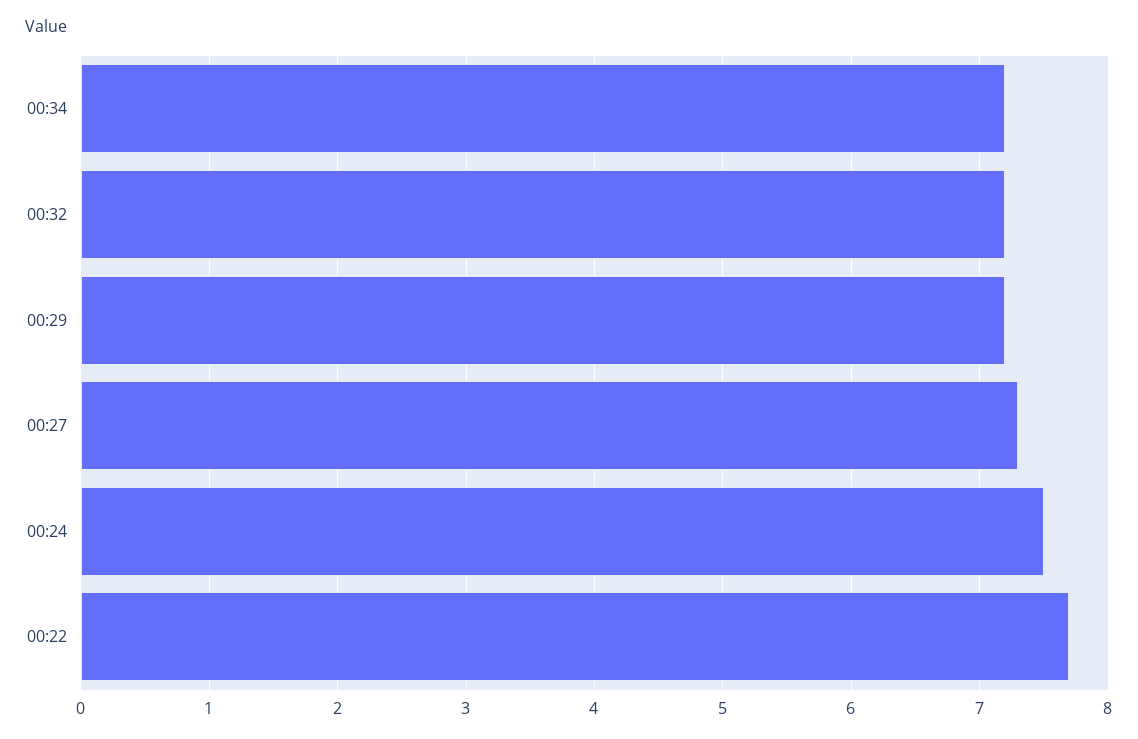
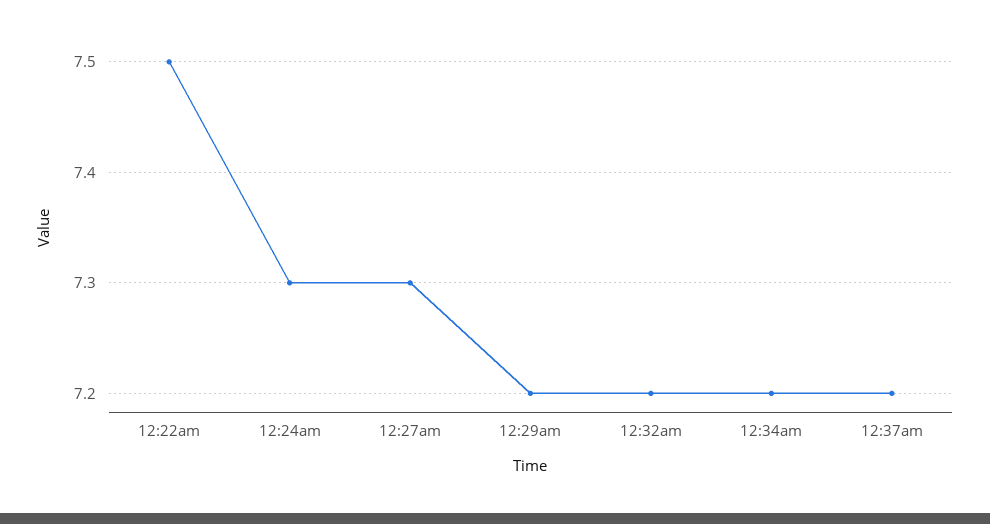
00:24: 7.5 -> 7.3
00:22: 7.7 -> 7.5
12:37am: none -> 7.2

